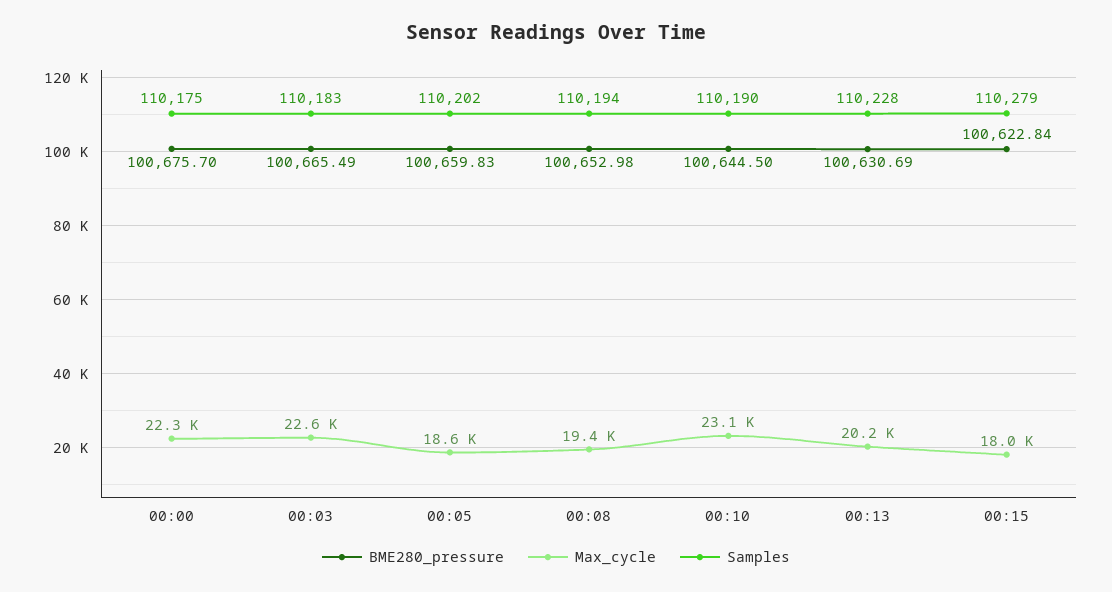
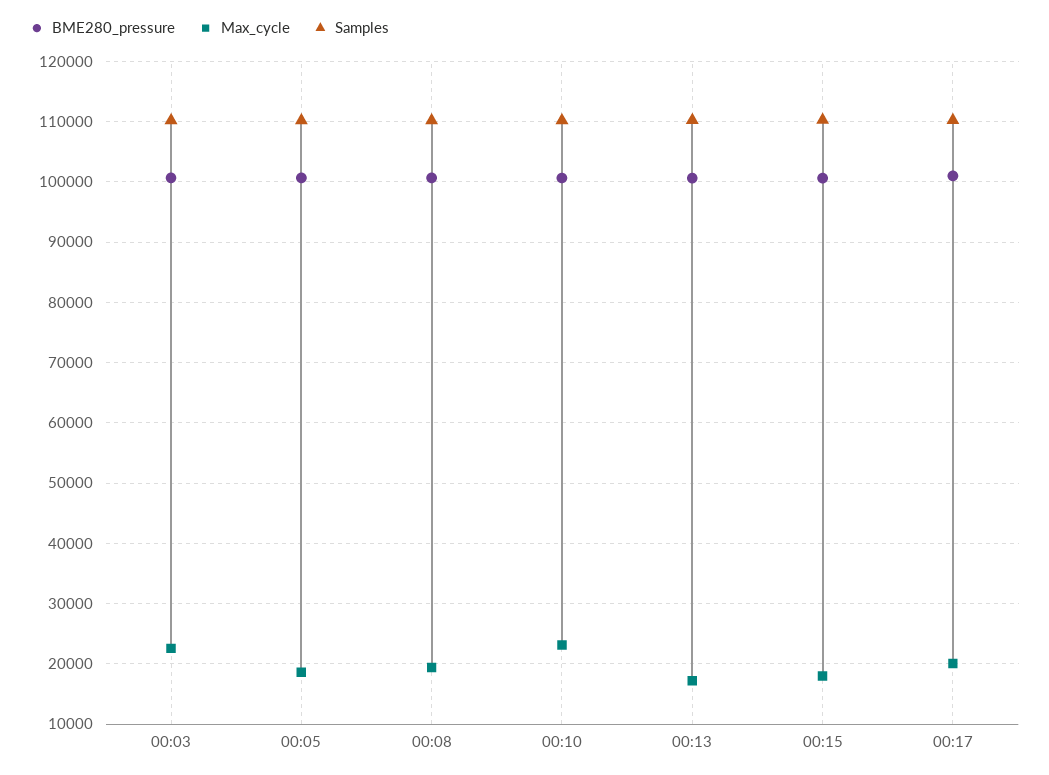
BME280_pressure, 00:00: 100675.7 -> none
Max_cycle, 00:00: 22300 -> none
Samples, 00:00: 110175 -> none
Max_cycle, 00:13: 20200 -> 17000
BME280_pressure, 00:17: none -> 101000
Max_cycle, 00:17: none -> 20000
Samples, 00:17: none -> 110000

